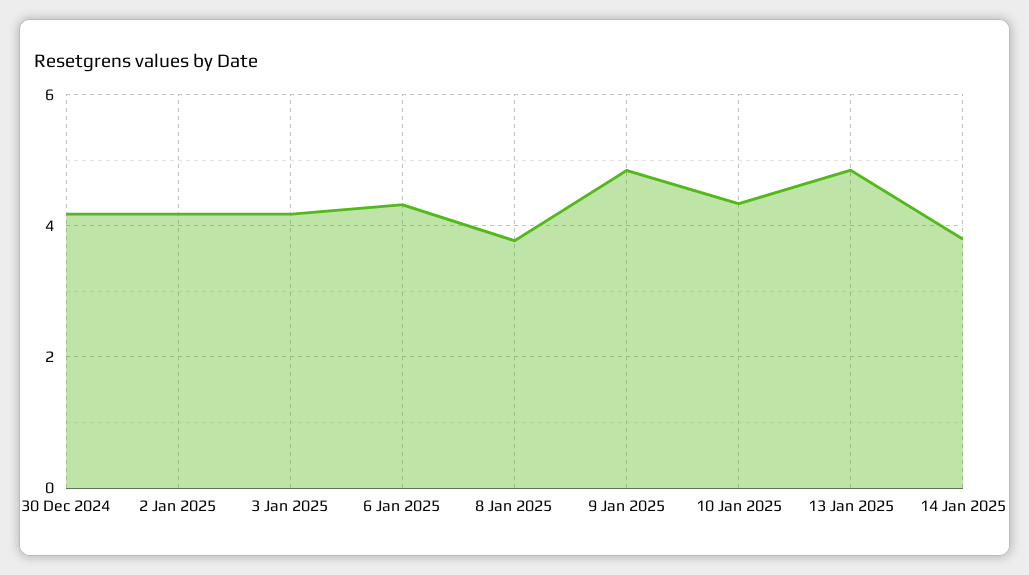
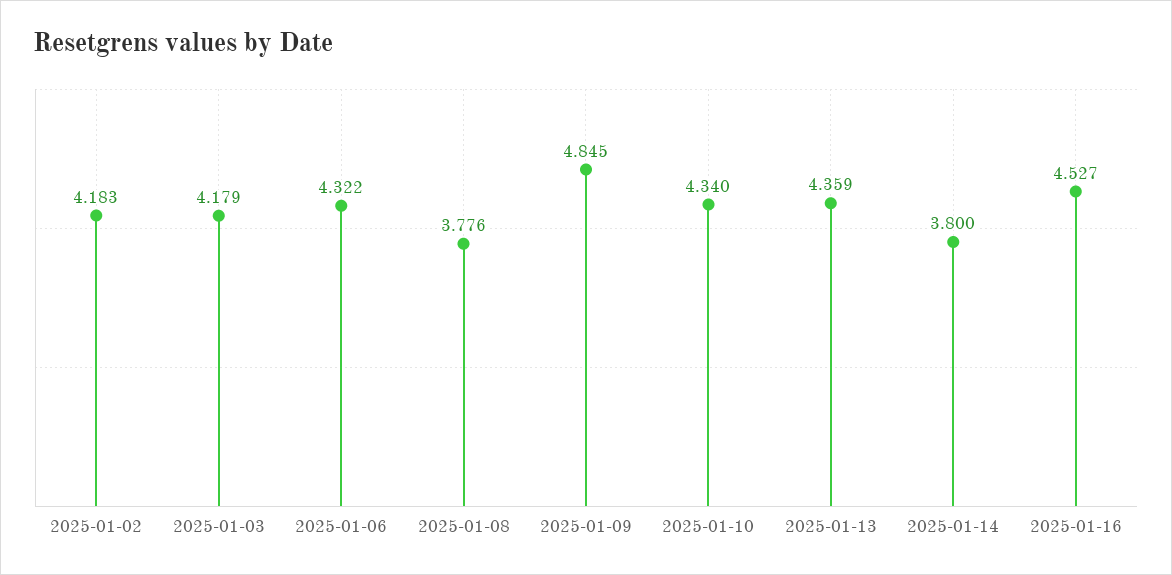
30 Dec 2024: 4.2 -> none
13 Jan 2025: 4.8 -> 4.359
2025-01-16: none -> 4.527

